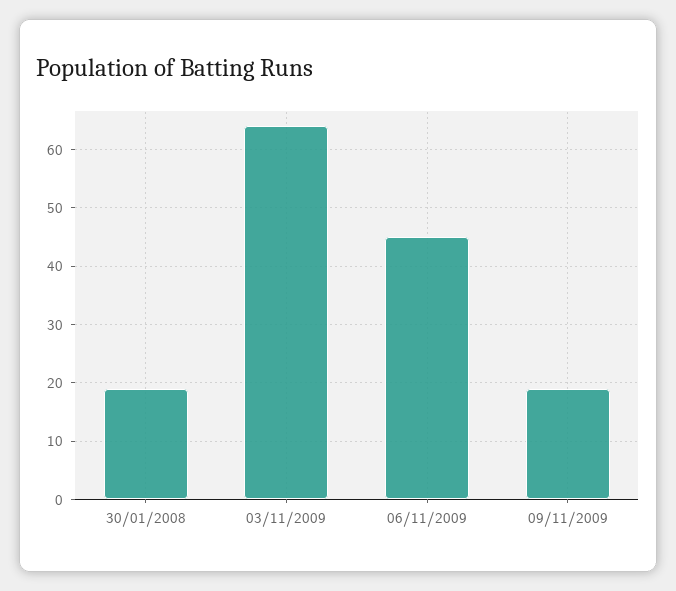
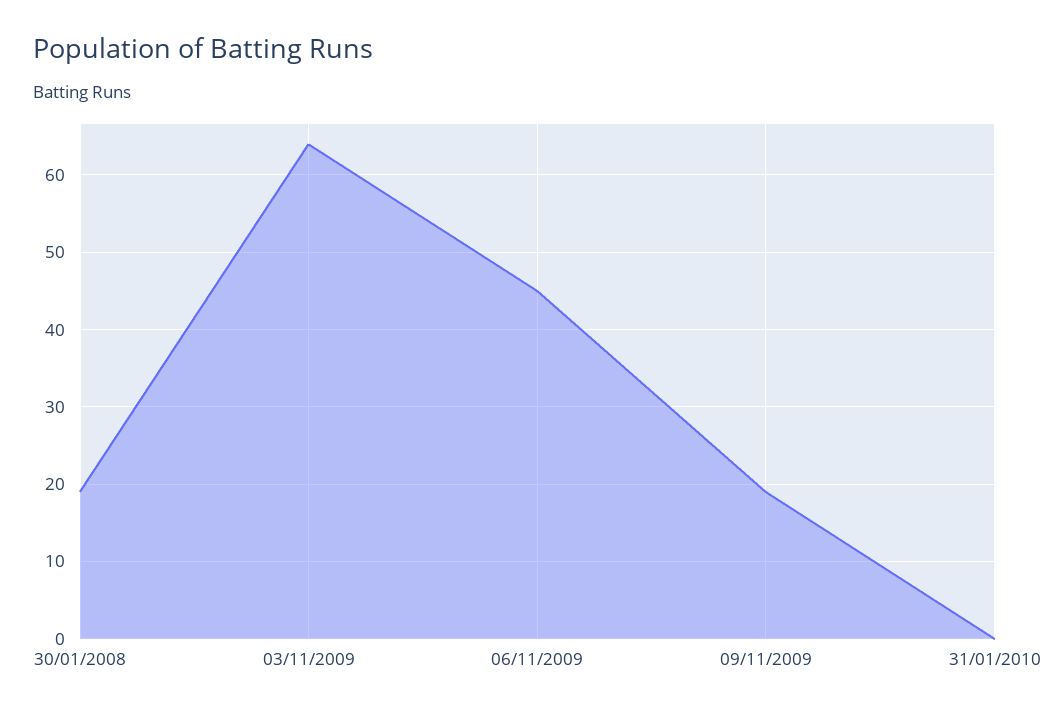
31/01/2010: none -> 0

